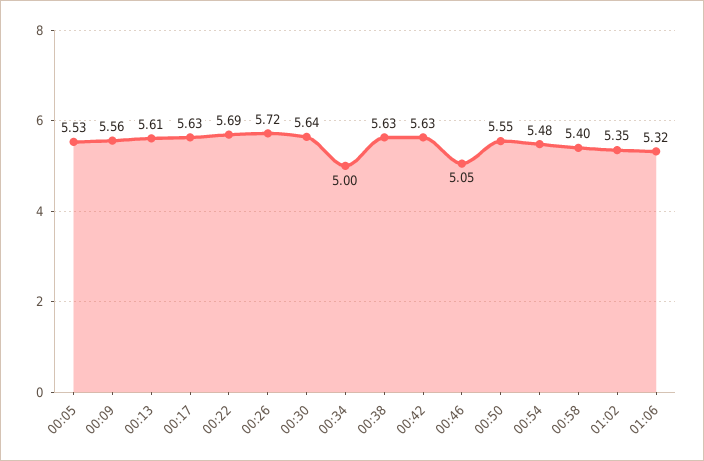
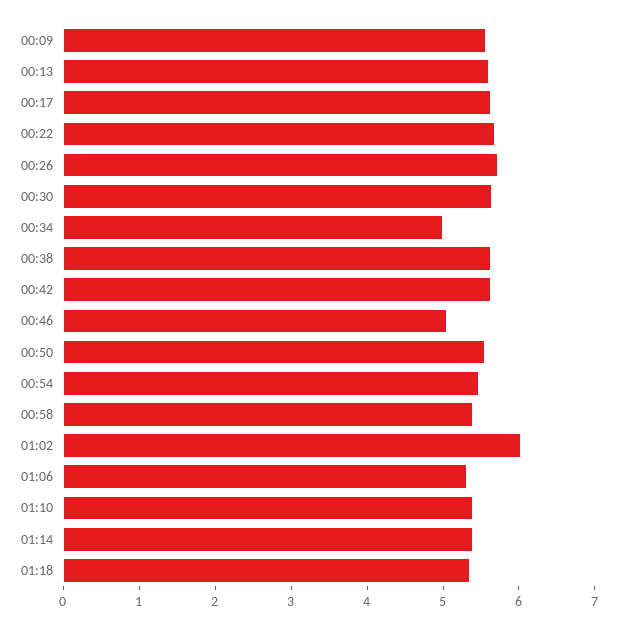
00:05: 5.53 -> none
01:02: 5.35 -> 6
01:10: none -> 5.4
01:14: none -> 5.4
01:18: none -> 5.4

